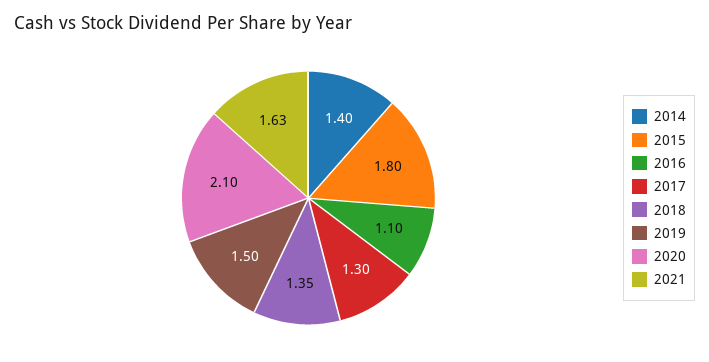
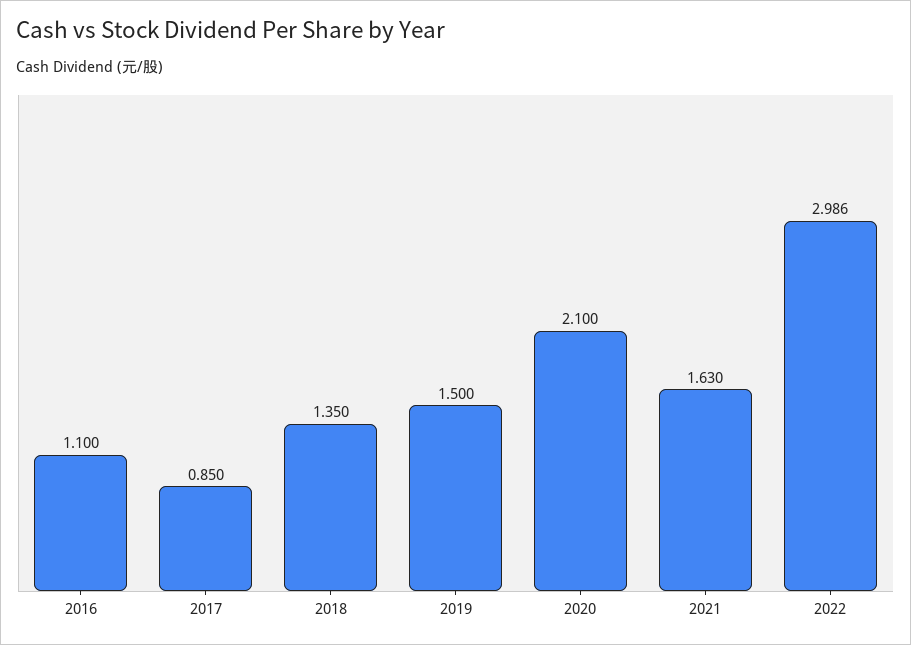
2014: 1.4 -> none
2015: 1.8 -> none
2017: 1.3 -> 0.85
2022: none -> 2.986

